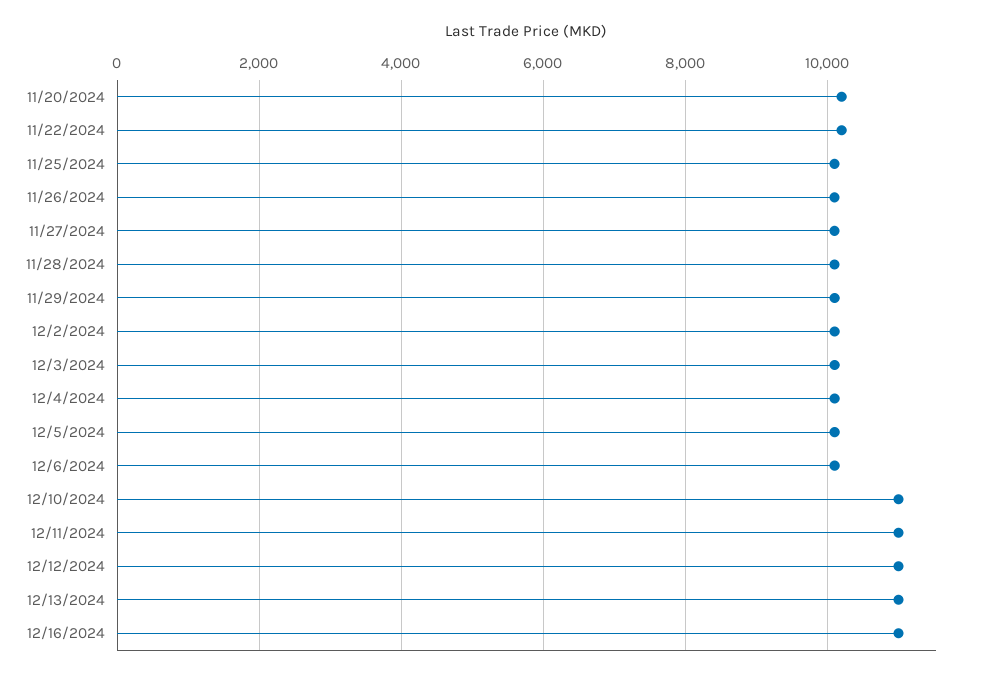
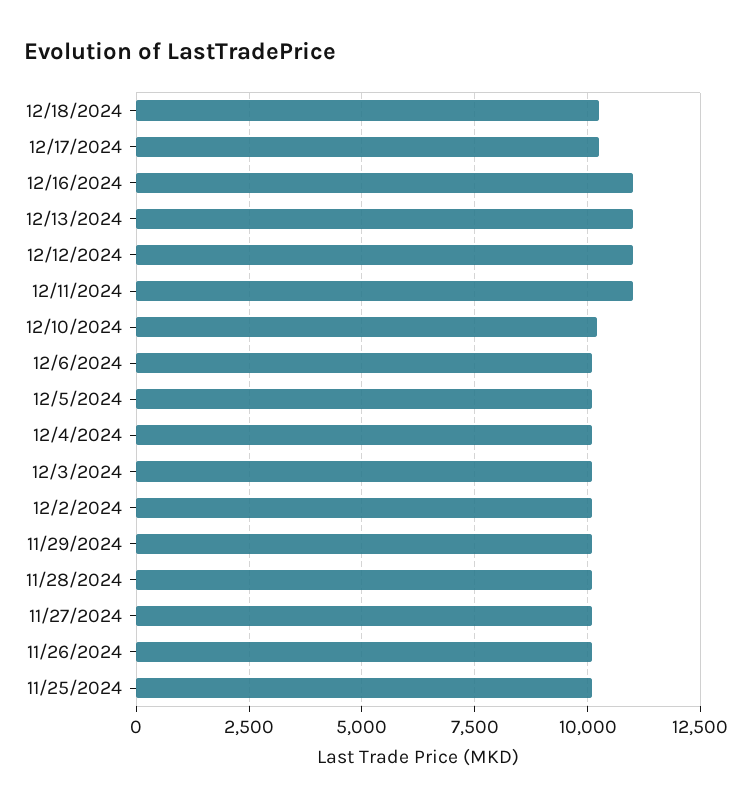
11/20/2024: 10200 -> none
11/22/2024: 10200 -> none
12/10/2024: 11000 -> 10250
12/18/2024: none -> 10250
12/17/2024: none -> 10250

